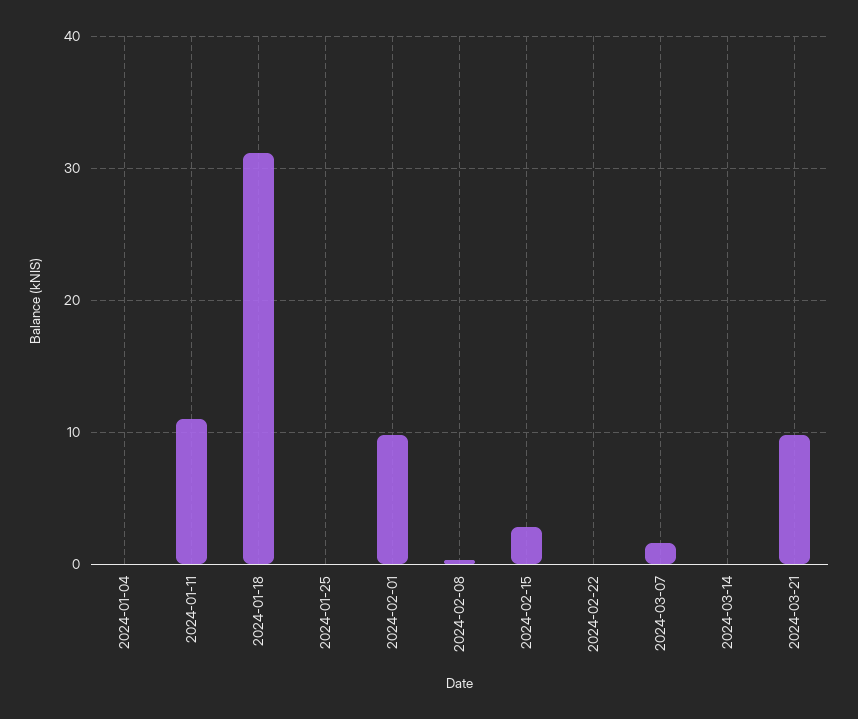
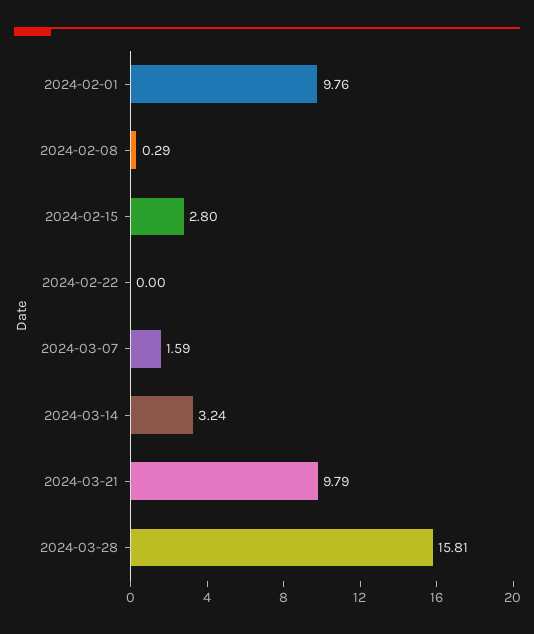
2024-01-04: 0 -> none
2024-01-11: 11 -> none
2024-01-18: 31 -> none
2024-01-25: 0 -> none
2024-03-14: 0 -> 3.24
2024-03-28: none -> 15.81

